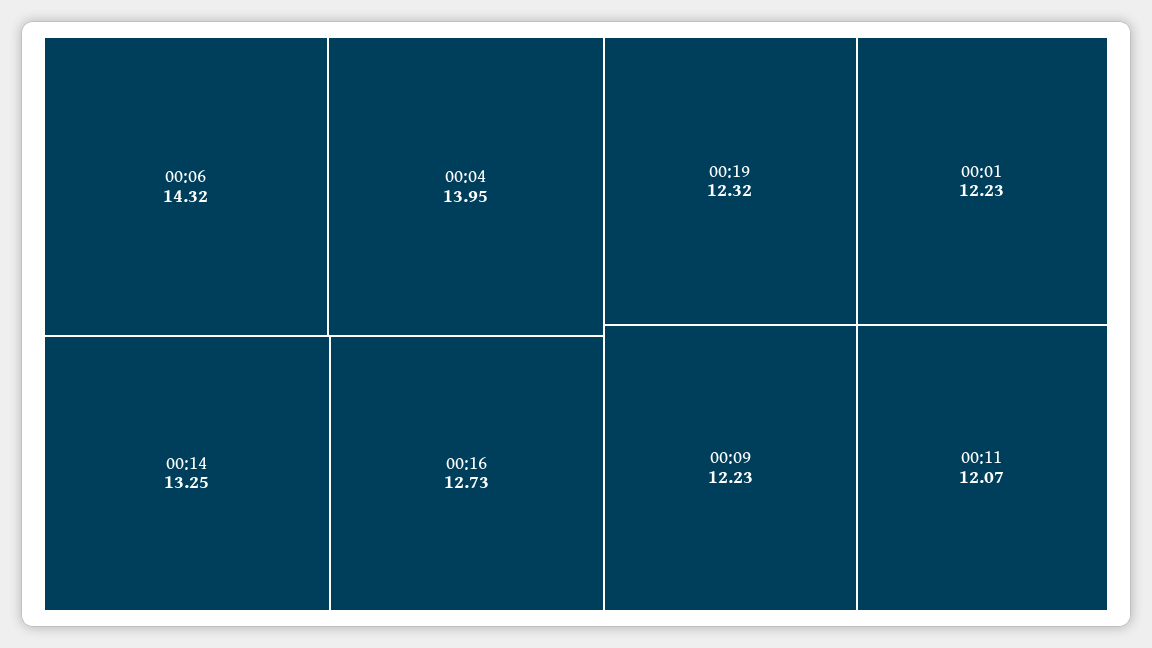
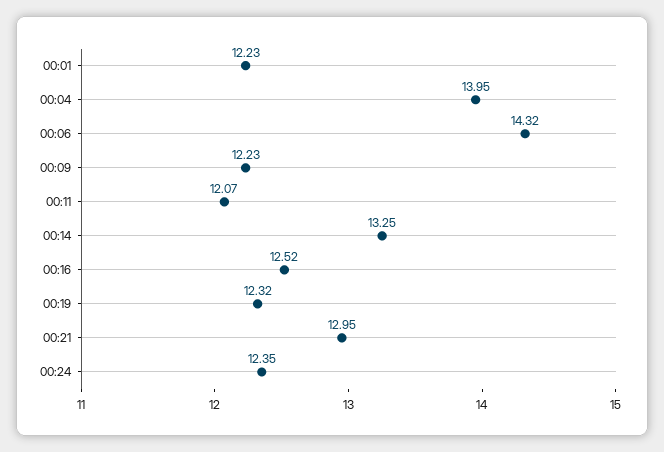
00:16: 12.73 -> 12.52
00:21: none -> 12.95
00:24: none -> 12.35

